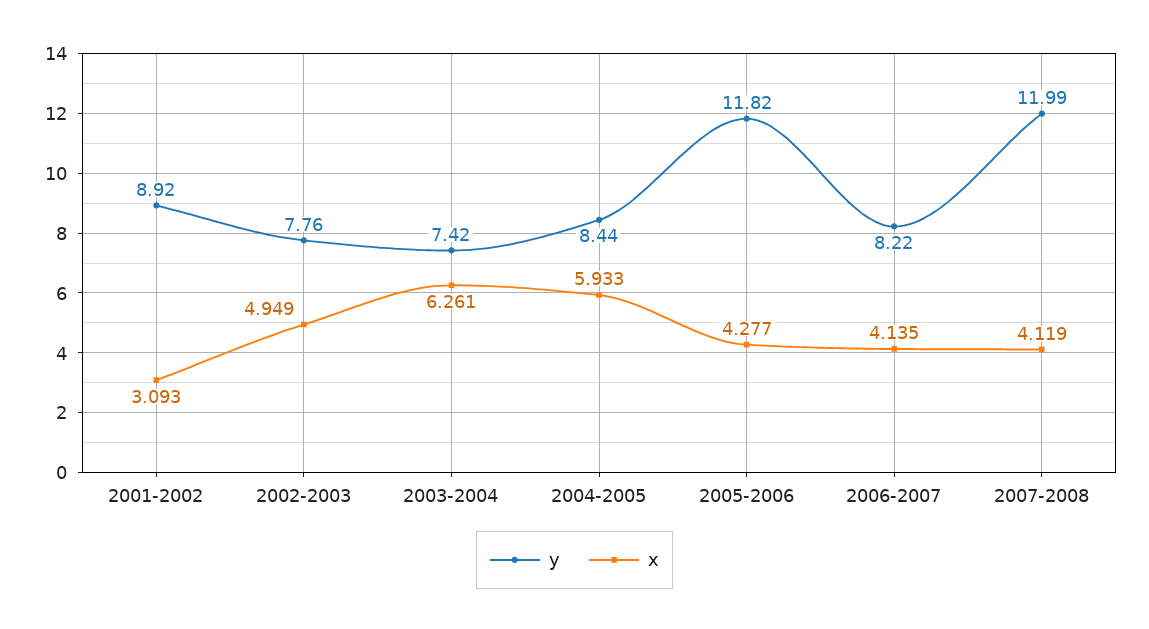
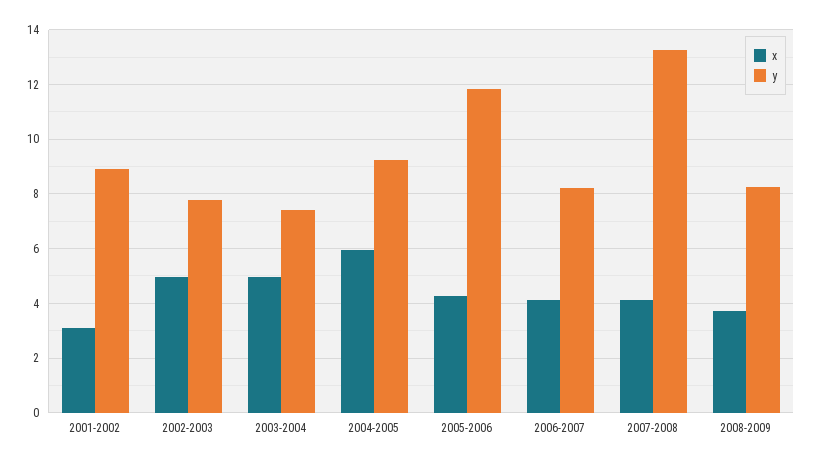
x, 2003-2004: 6.261 -> 5
y, 2004-2005: 8.44 -> 9.25
y, 2007-2008: 11.99 -> 13.25
x, 2008-2009: none -> 3.75
y, 2008-2009: none -> 8.25

